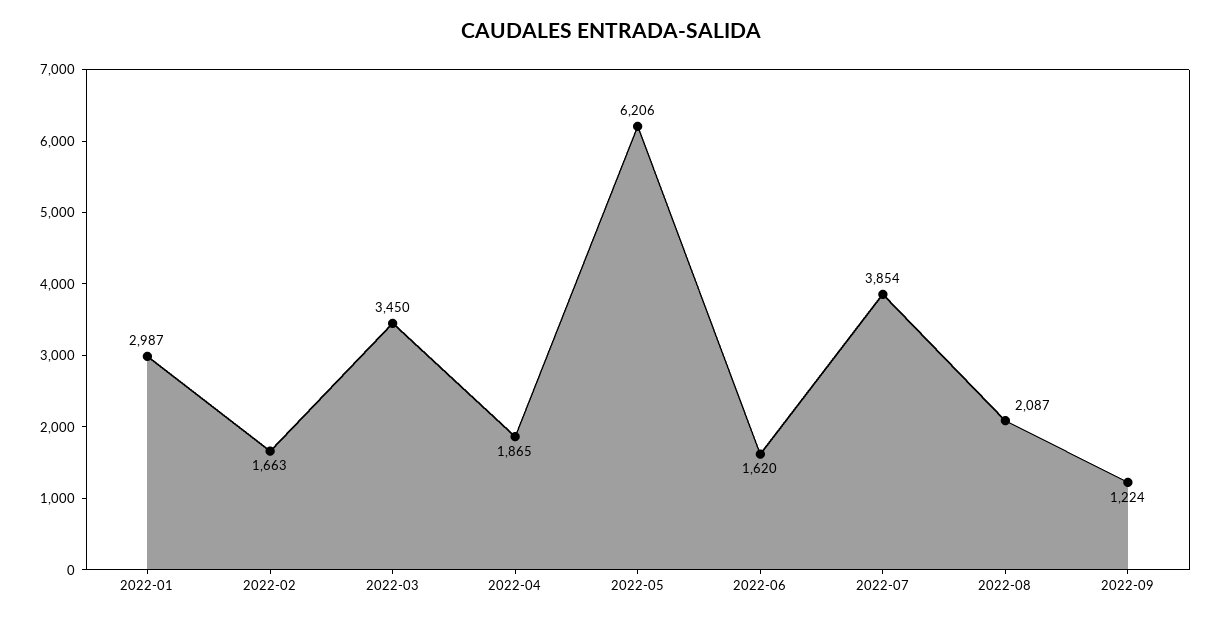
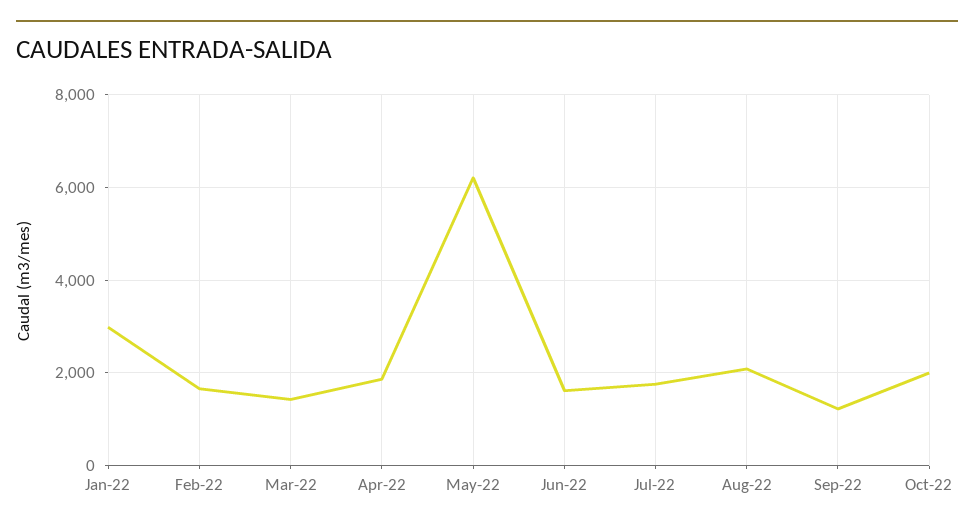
2022-03: 3450 -> 1400
2022-07: 3854 -> 1800
Oct-22: none -> 2000

